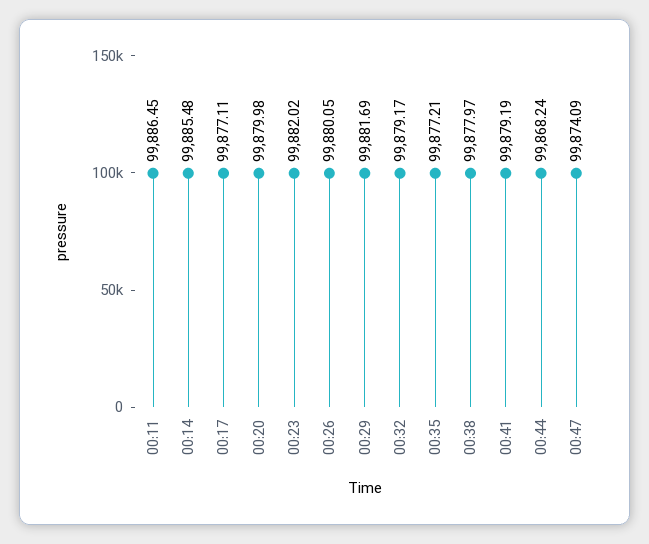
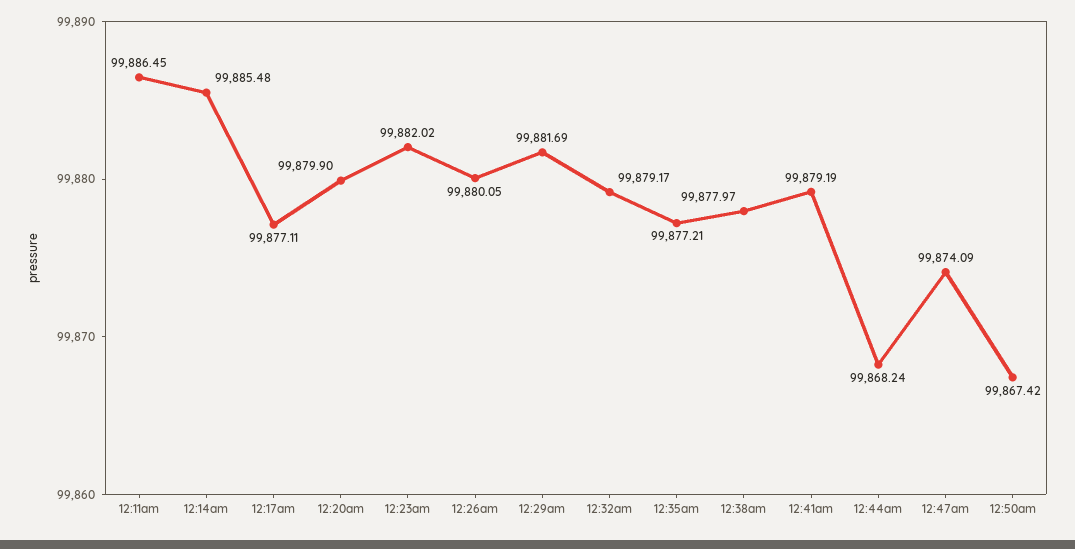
00:20: 99879.98 -> 99879.9
12:50am: none -> 99867.42

